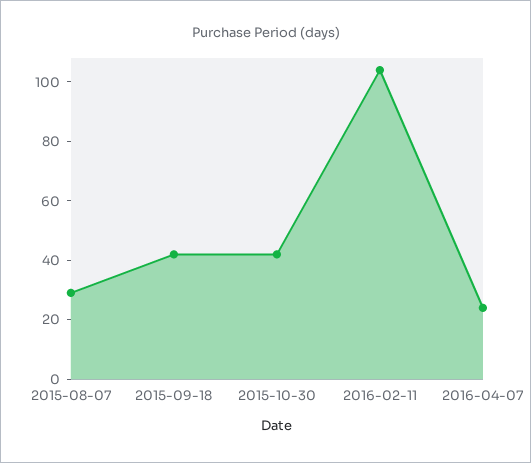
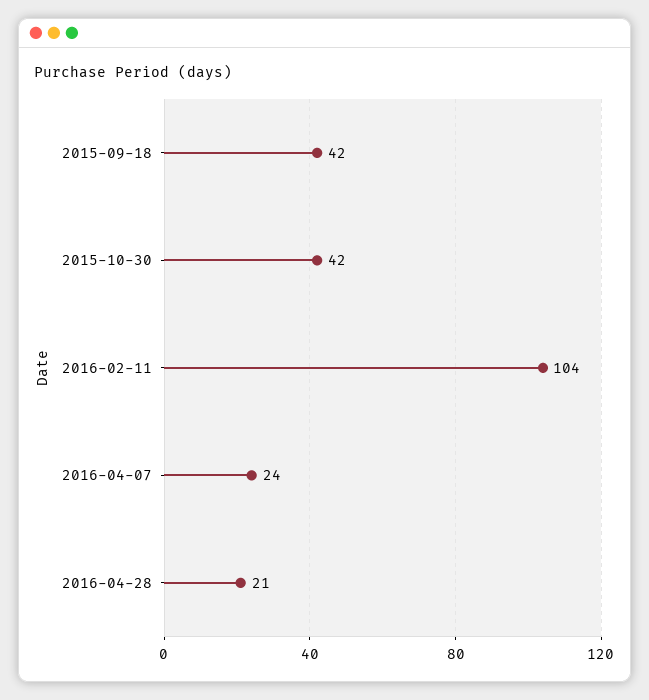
2015-08-07: 30 -> none
2016-04-28: none -> 21

